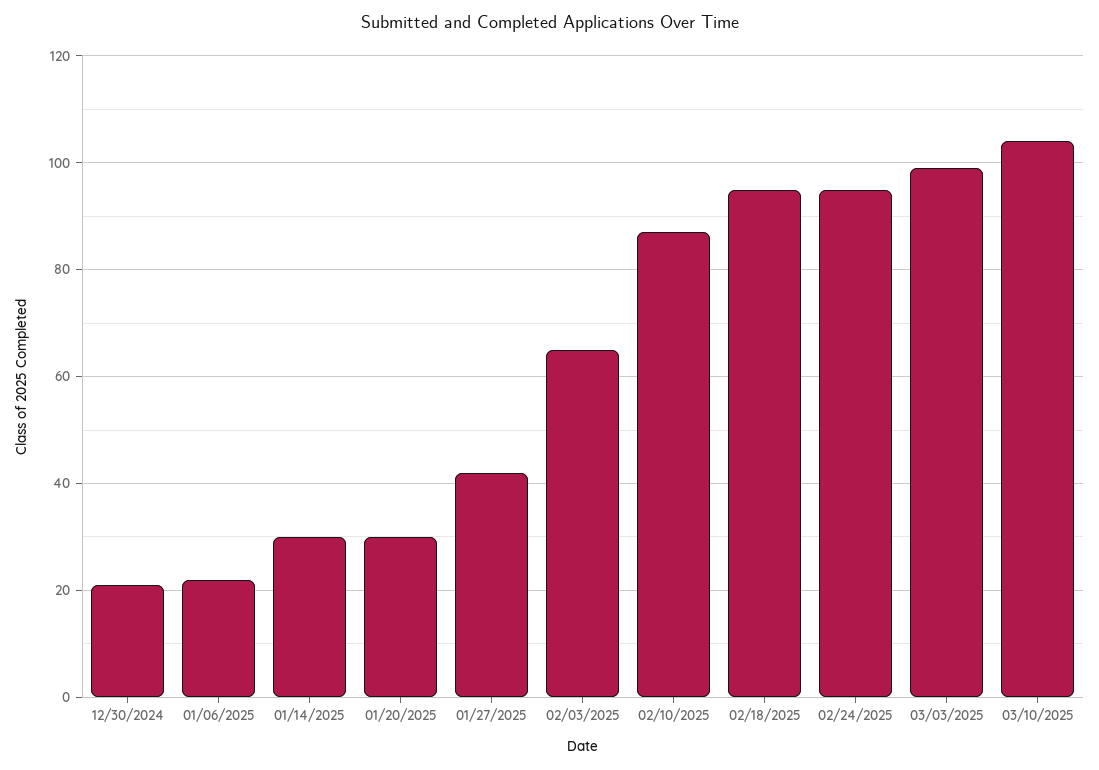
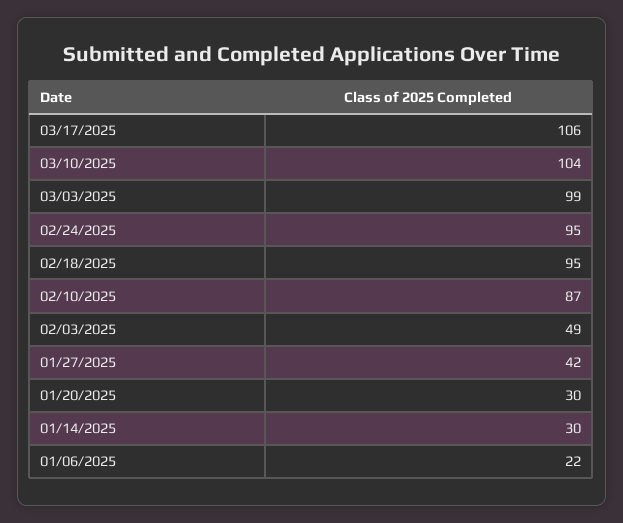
12/30/2024: 20 -> none
02/03/2025: 65 -> 49
03/17/2025: none -> 106

